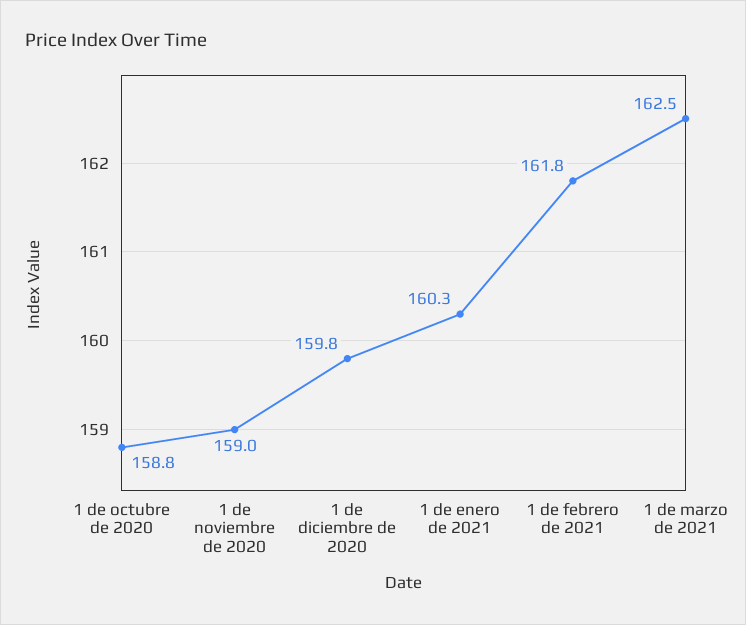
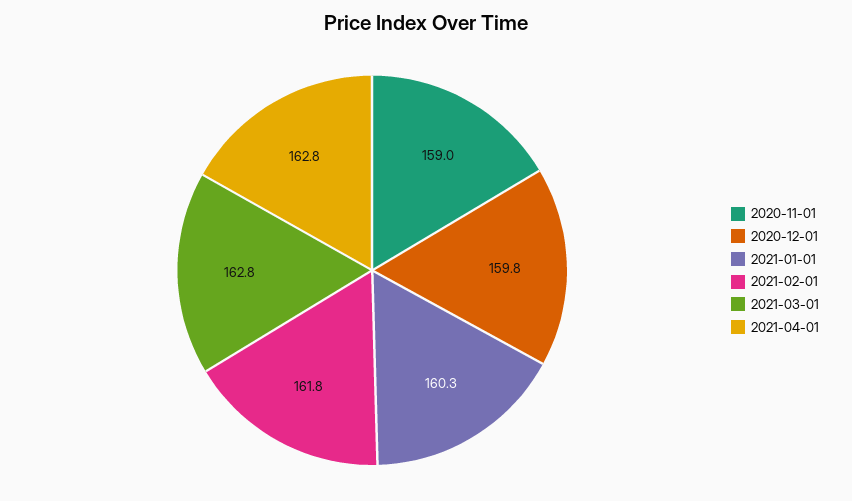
1 de octubre de 2020: 158.8 -> none
1 de marzo de 2021: 162.5 -> 162.8
2021-04-01: none -> 162.8

